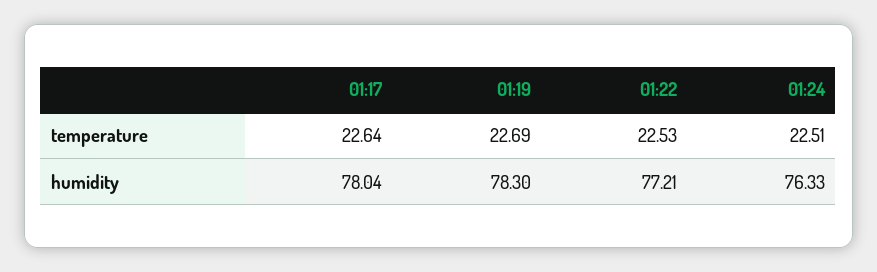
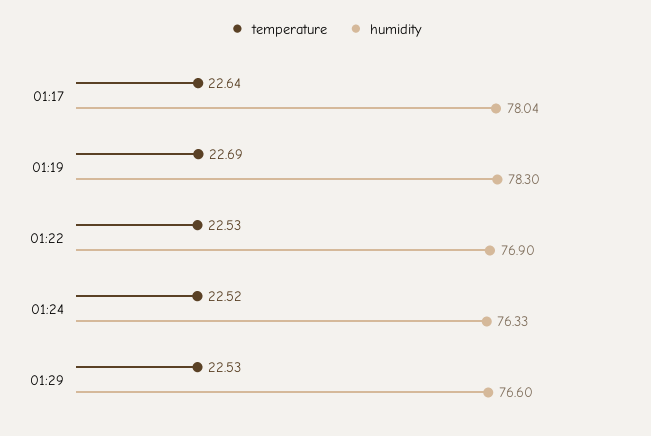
temperature, 01:24: 22.51 -> 22.52
humidity, 01:22: 77.21 -> 76.9
temperature, 01:29: none -> 22.53
humidity, 01:29: none -> 76.6

